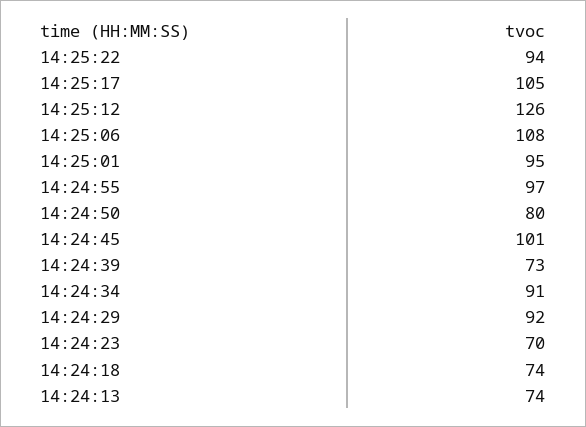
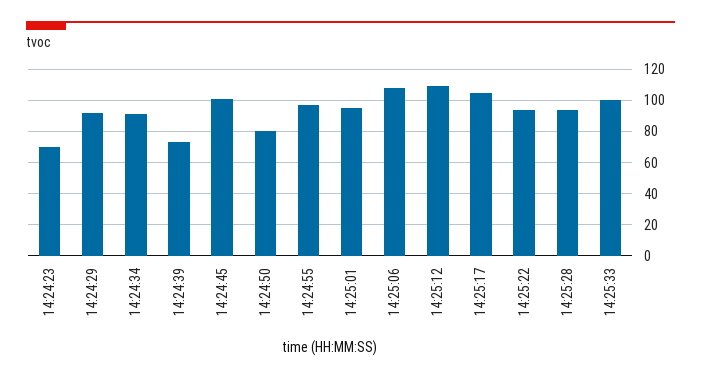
14:25:12: 126 -> 110
14:24:18: 74 -> none
14:24:13: 74 -> none
14:25:28: none -> 95
14:25:33: none -> 100

